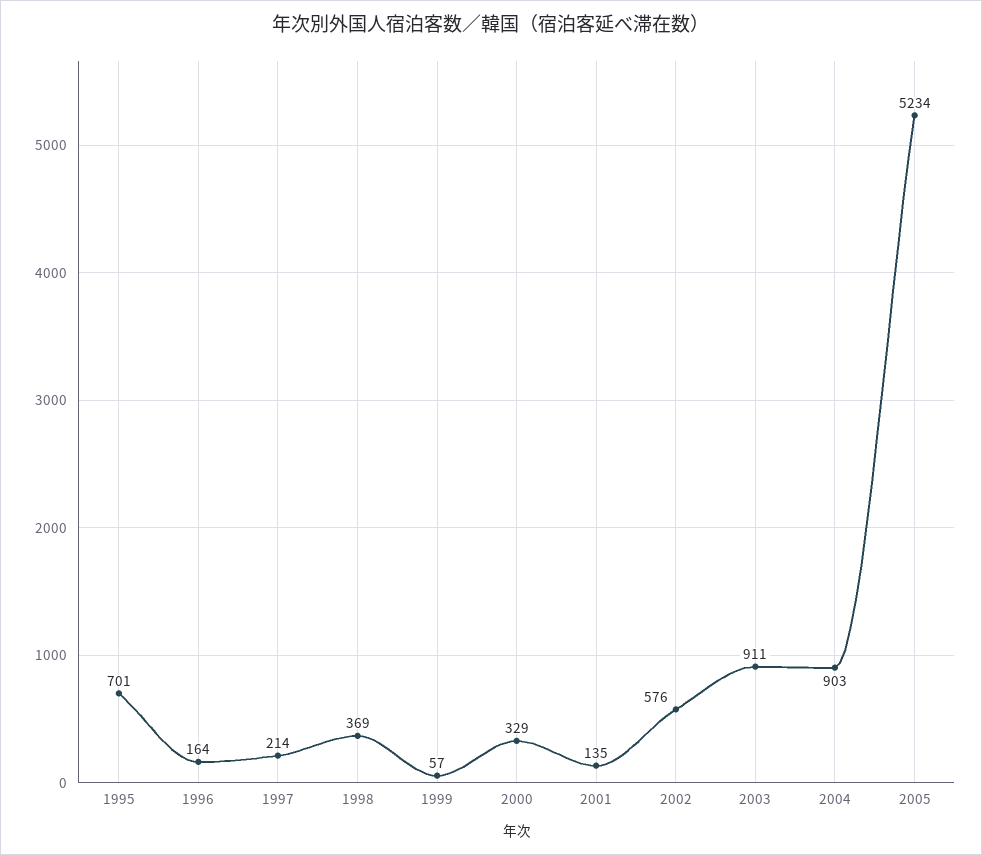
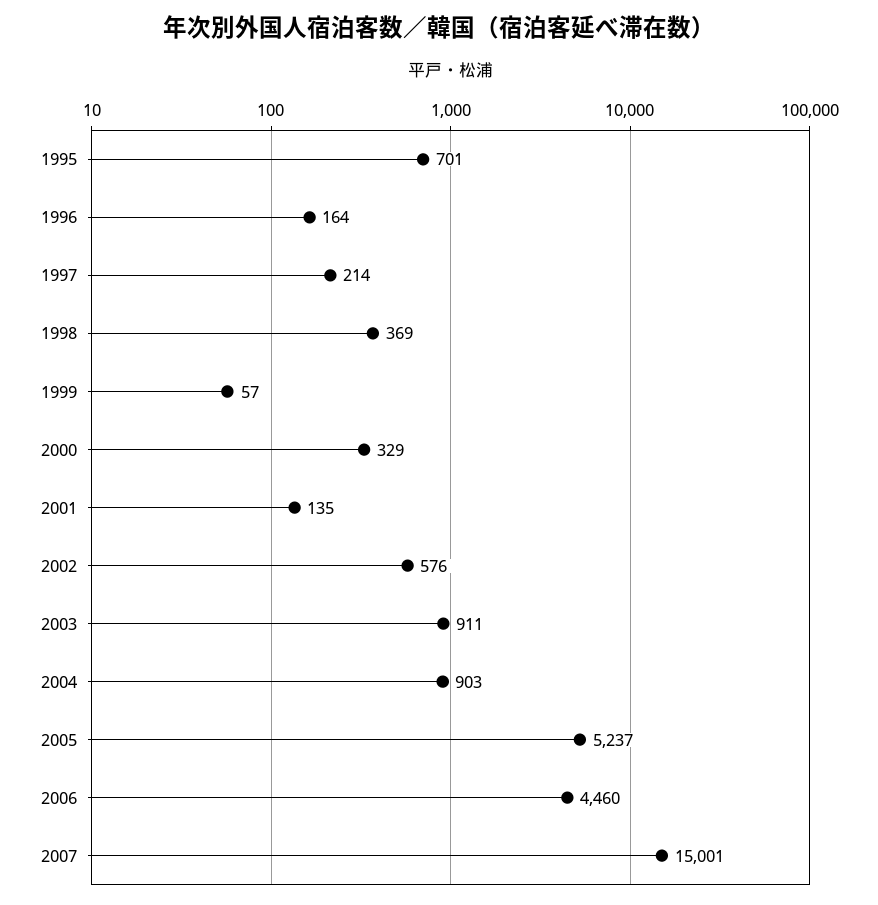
2005: 5234 -> 5237
2006: none -> 4460
2007: none -> 15001

